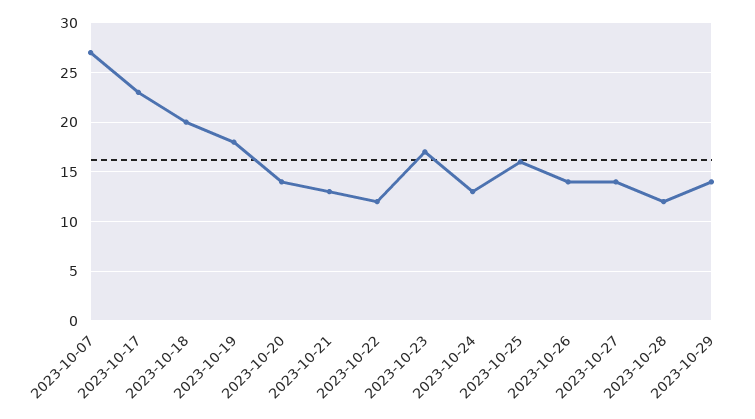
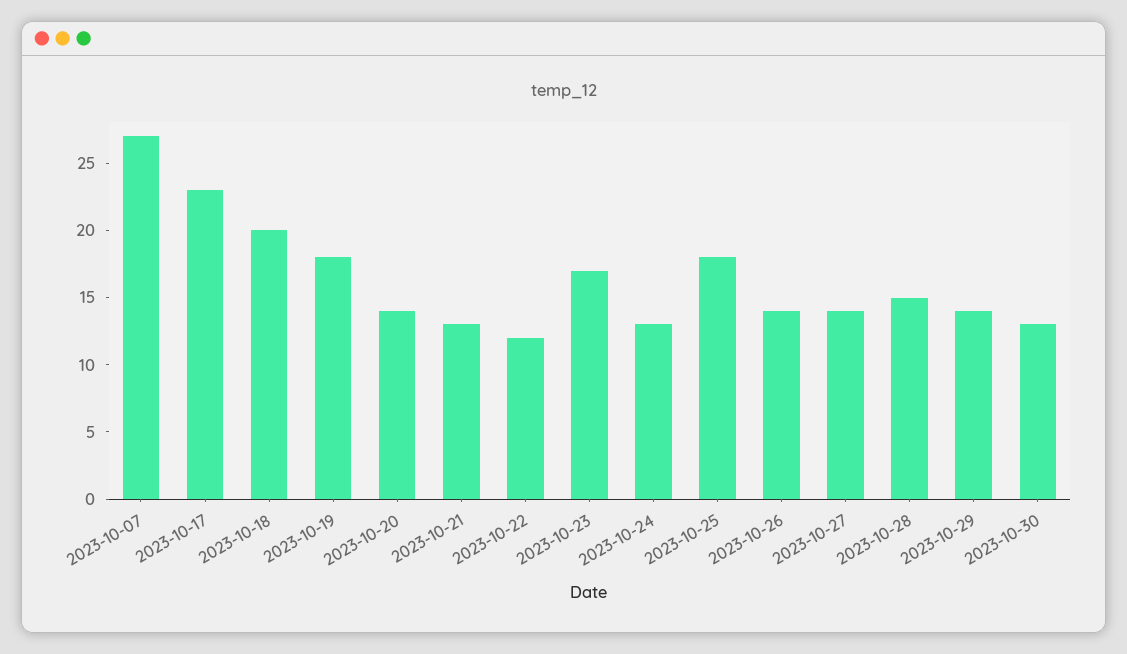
2023-10-25: 16 -> 18
2023-10-28: 12 -> 15
2023-10-30: none -> 13

